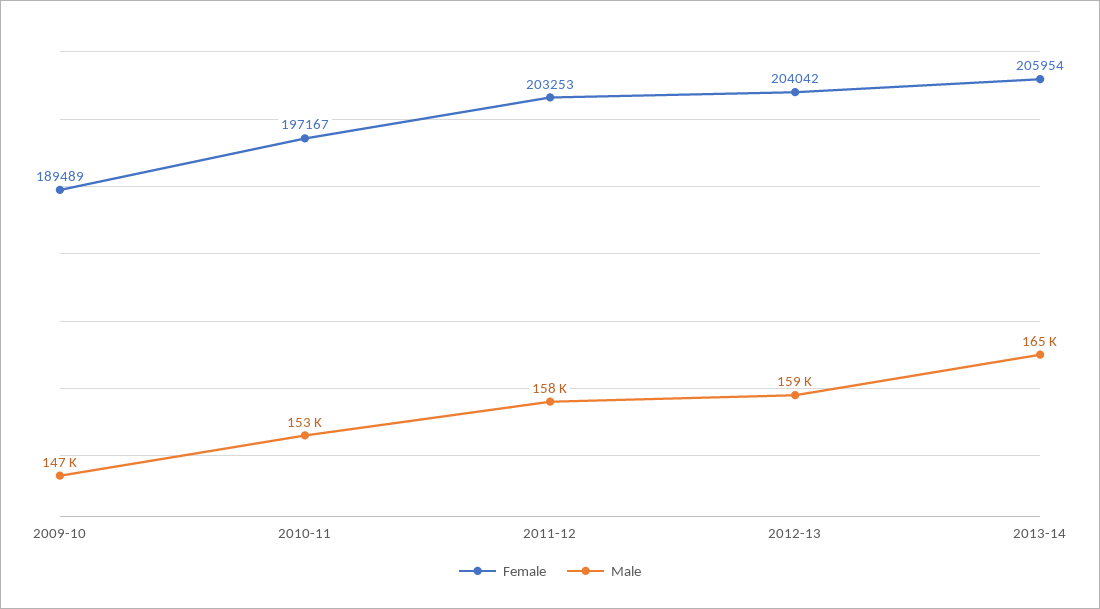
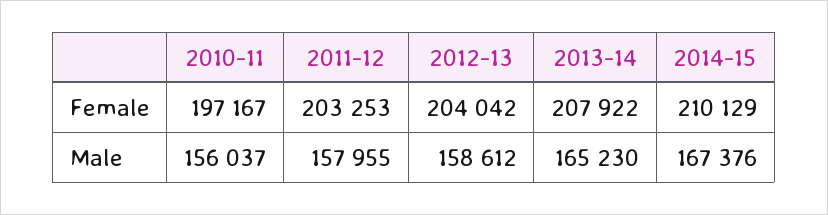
Female, 2009-10: 189489 -> none
Male, 2009-10: 147000 -> none
Male, 2010-11: 153000 -> 156037
Female, 2013-14: 205954 -> 207922
Female, 2014-15: none -> 210129
Male, 2014-15: none -> 167376

